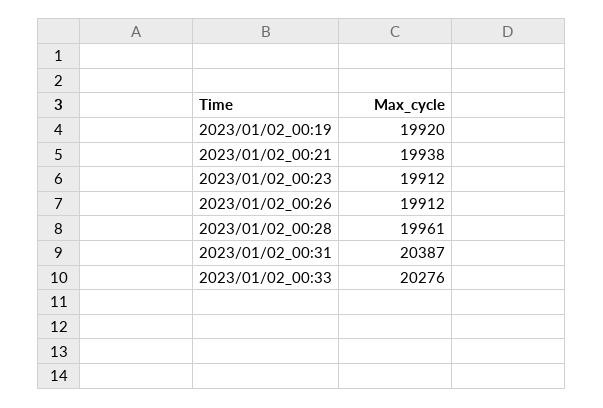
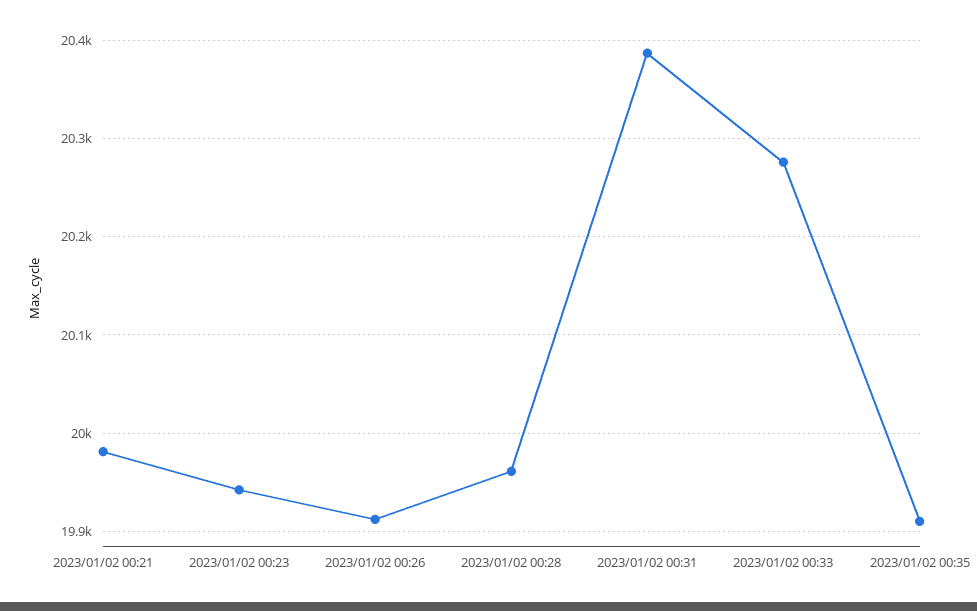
2023/01/02_00:19: 19920 -> none
2023/01/02_00:21: 19938 -> 19980
2023/01/02_00:23: 19912 -> 19940
2023/01/02 00:35: none -> 19910

